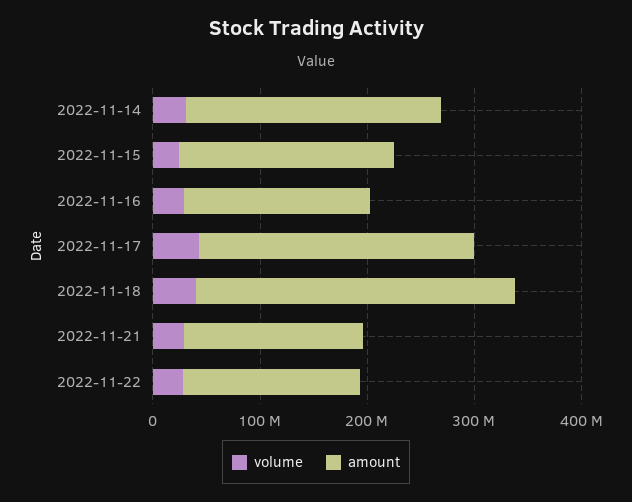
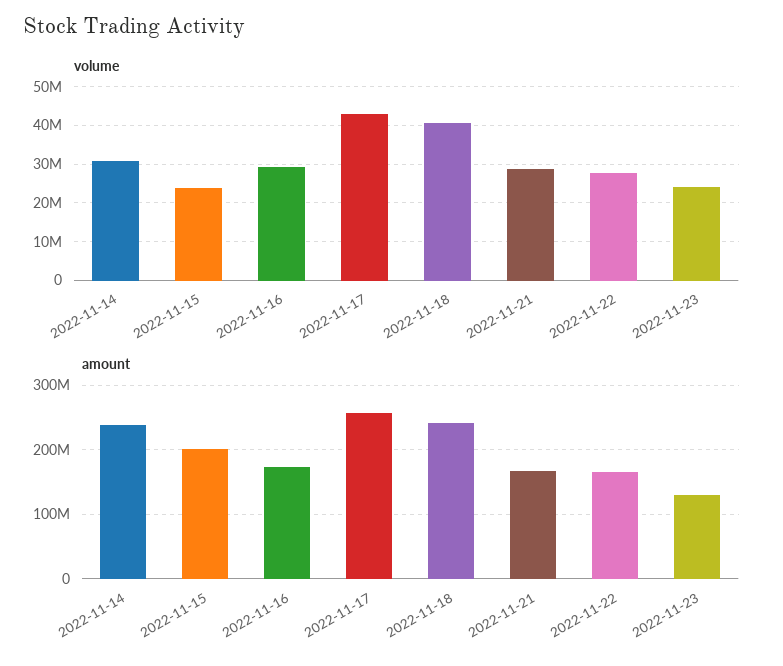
amount, 2022-11-18: 300000000 -> 240000000
volume, 2022-11-23: none -> 24000000
amount, 2022-11-23: none -> 130000000

